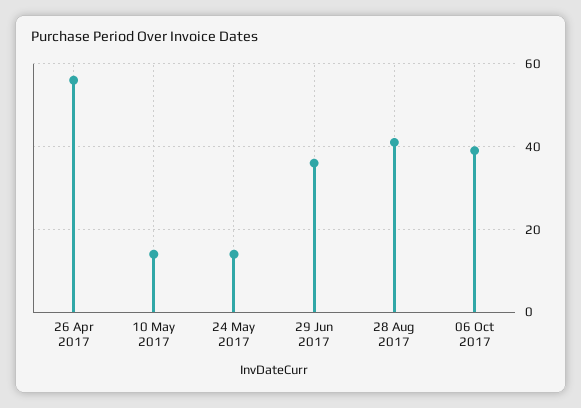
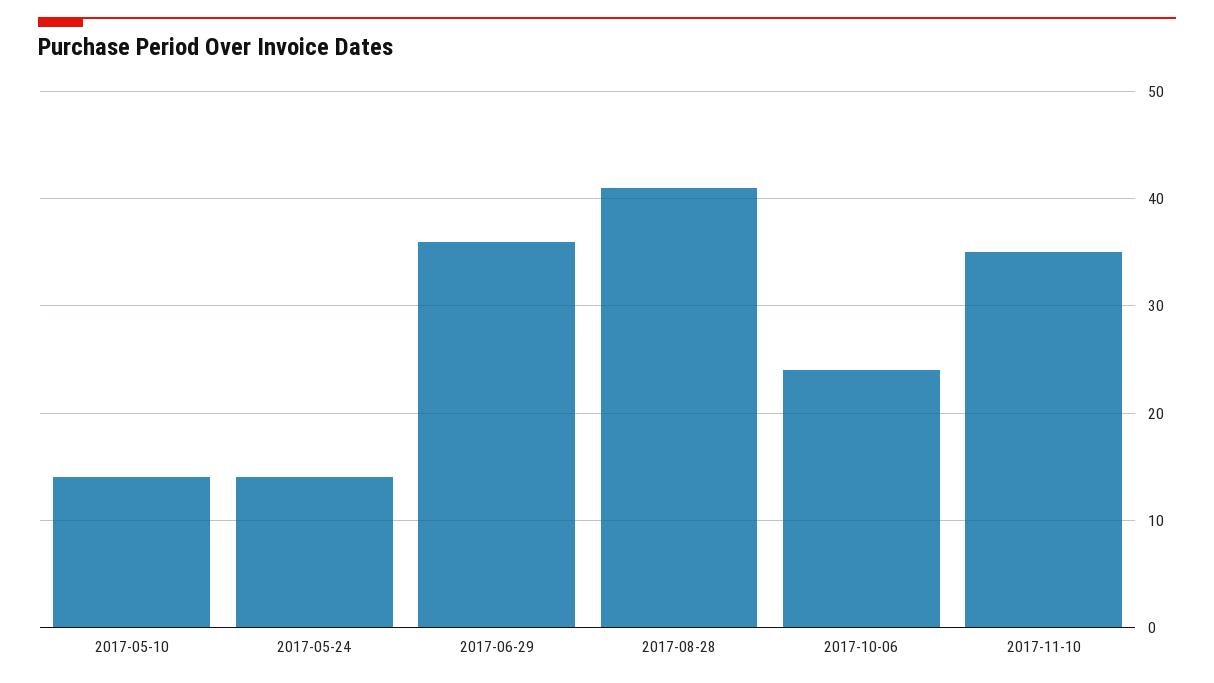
26 Apr 2017: 55 -> none
06 Oct 2017: 40 -> 24
2017-11-10: none -> 35

